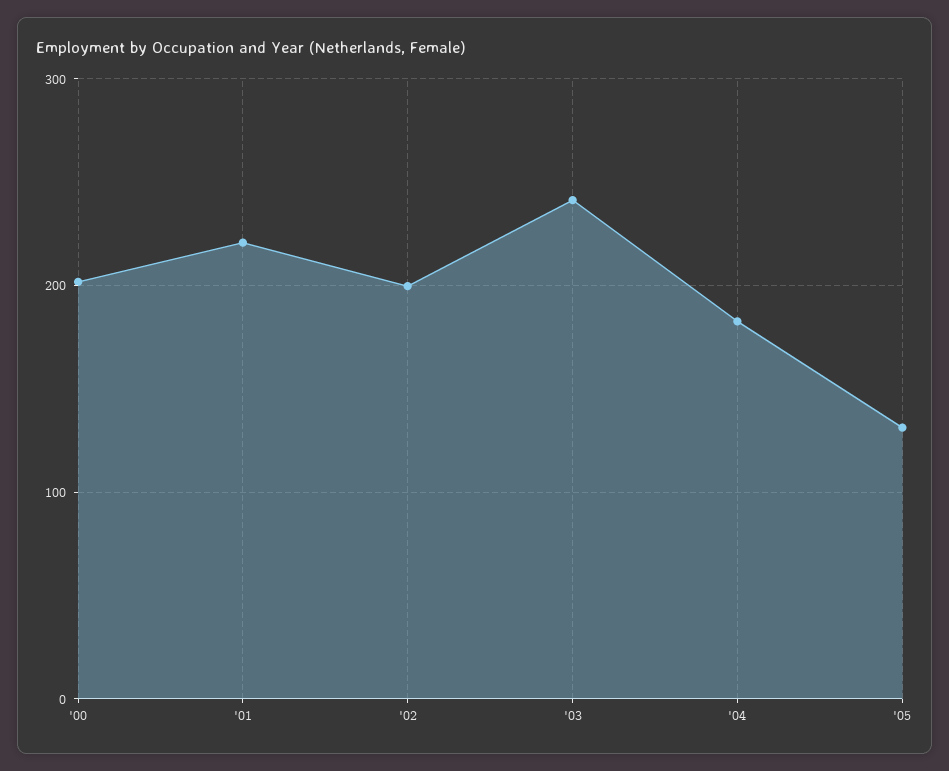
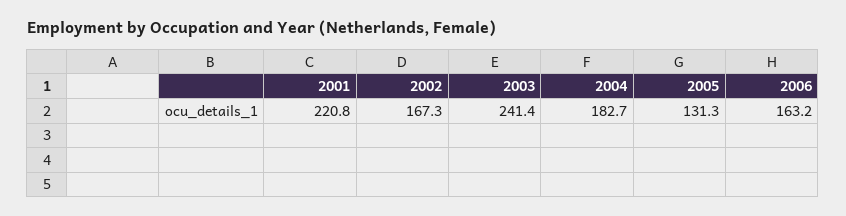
'00: 200 -> none
'02: 200 -> 167.3
2006: none -> 163.2

